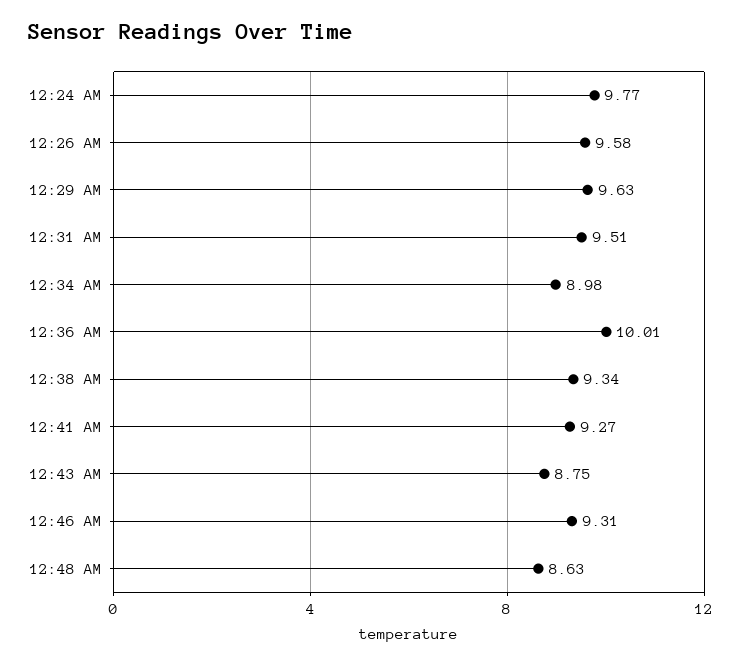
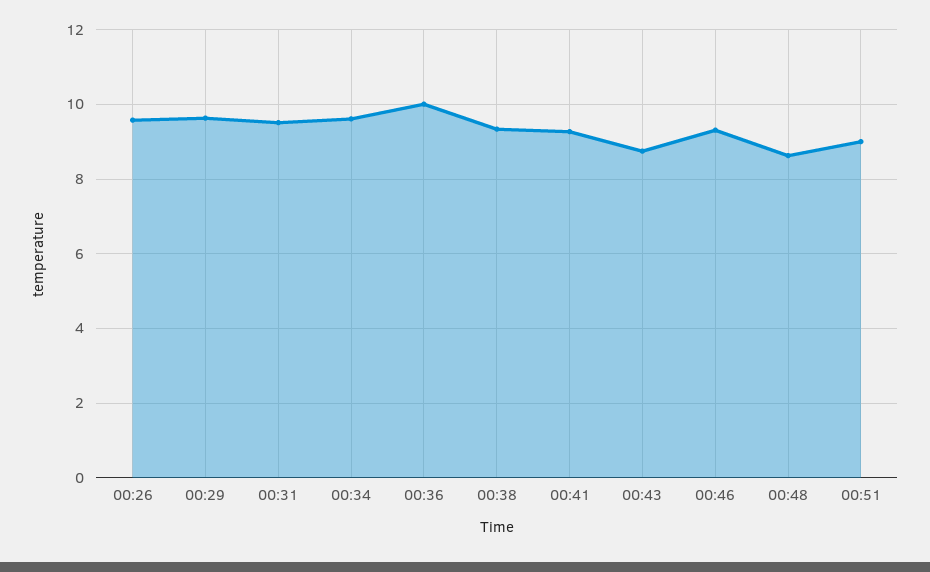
12:24 AM: 9.77 -> none
12:34 AM: 8.98 -> 9.6
00:51: none -> 9

